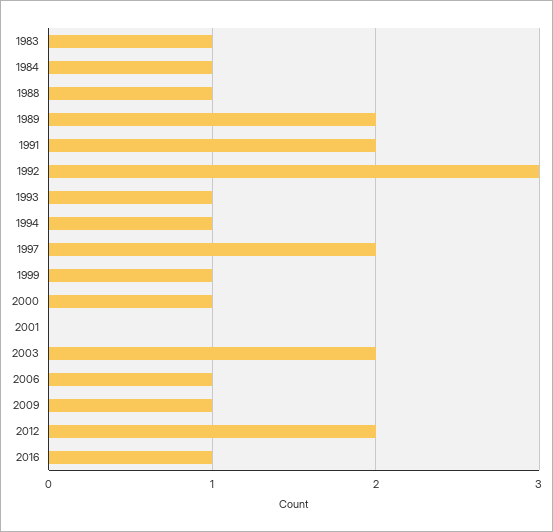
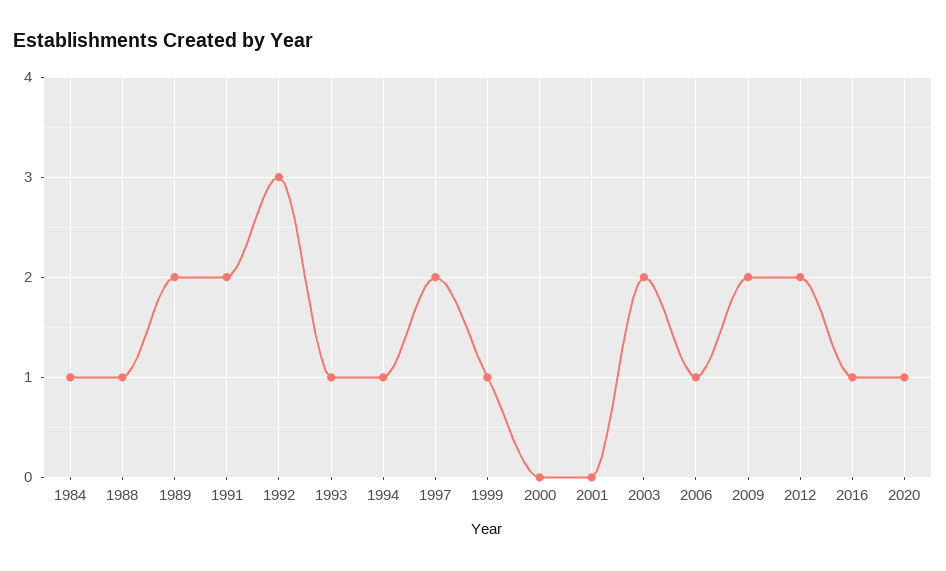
1983: 1 -> none
2000: 1 -> 0
2009: 1 -> 2
2020: none -> 1

